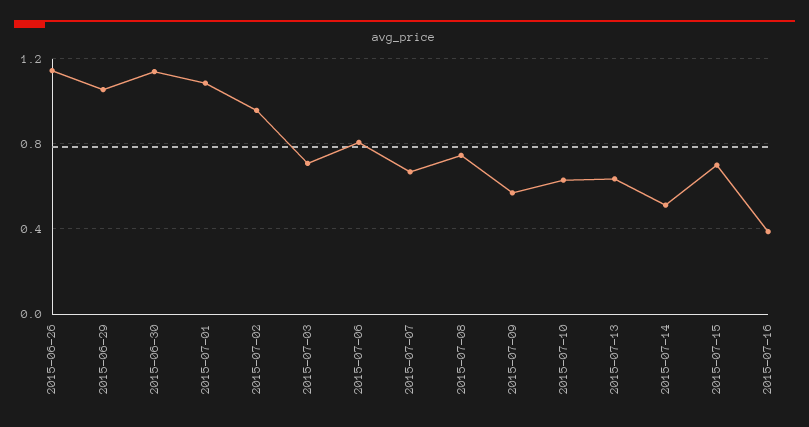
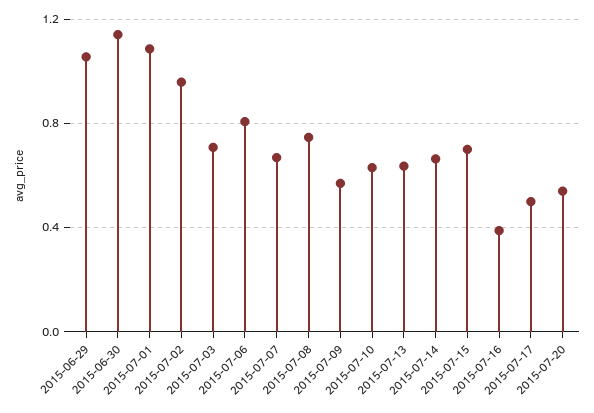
2015-06-26: 1.15 -> none
2015-07-14: 0.5 -> 0.65
2015-07-17: none -> 0.5
2015-07-20: none -> 0.55

